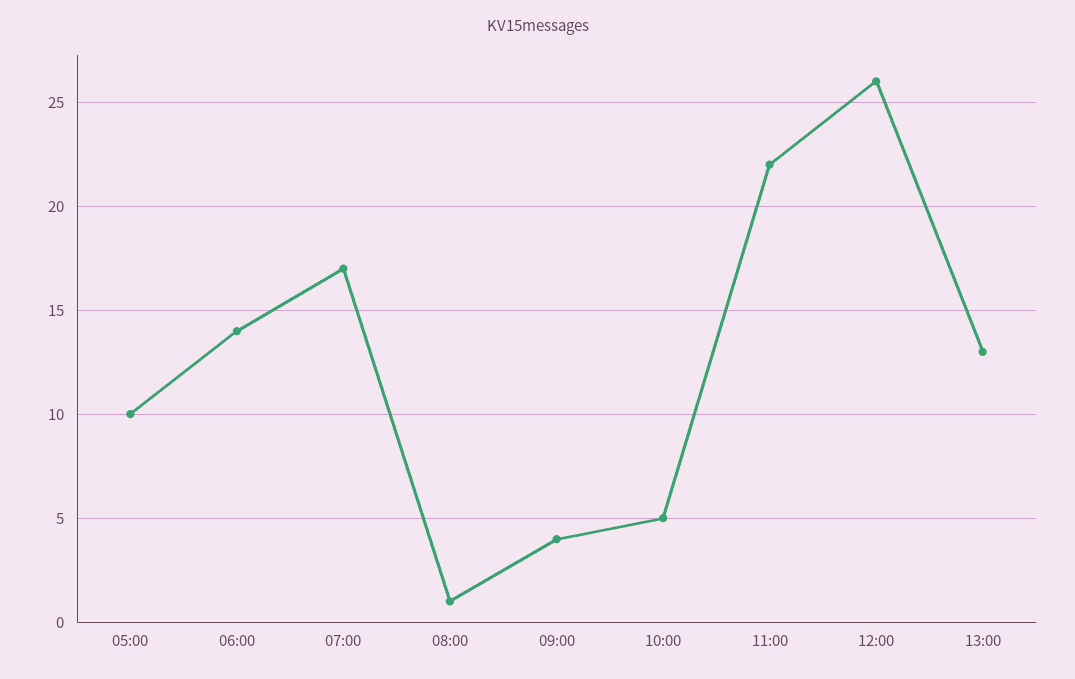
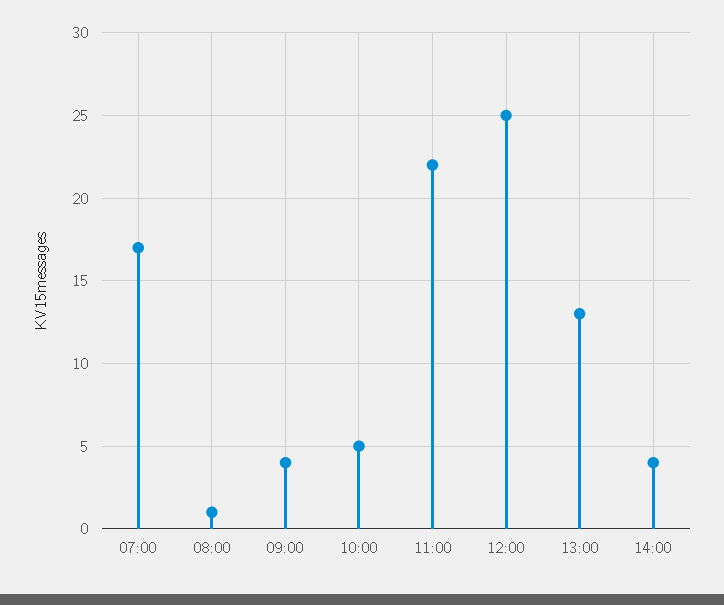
05:00: 10 -> none
06:00: 14 -> none
12:00: 26 -> 25
14:00: none -> 4

